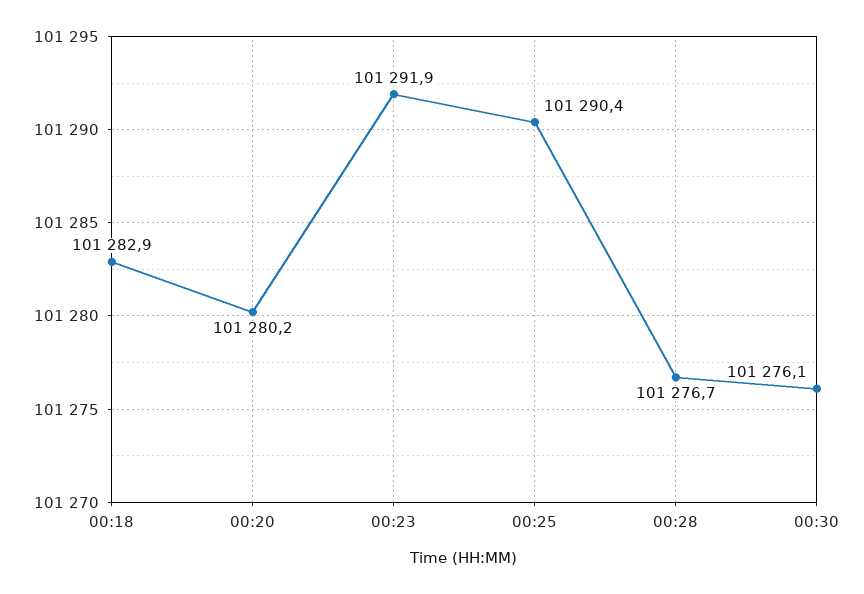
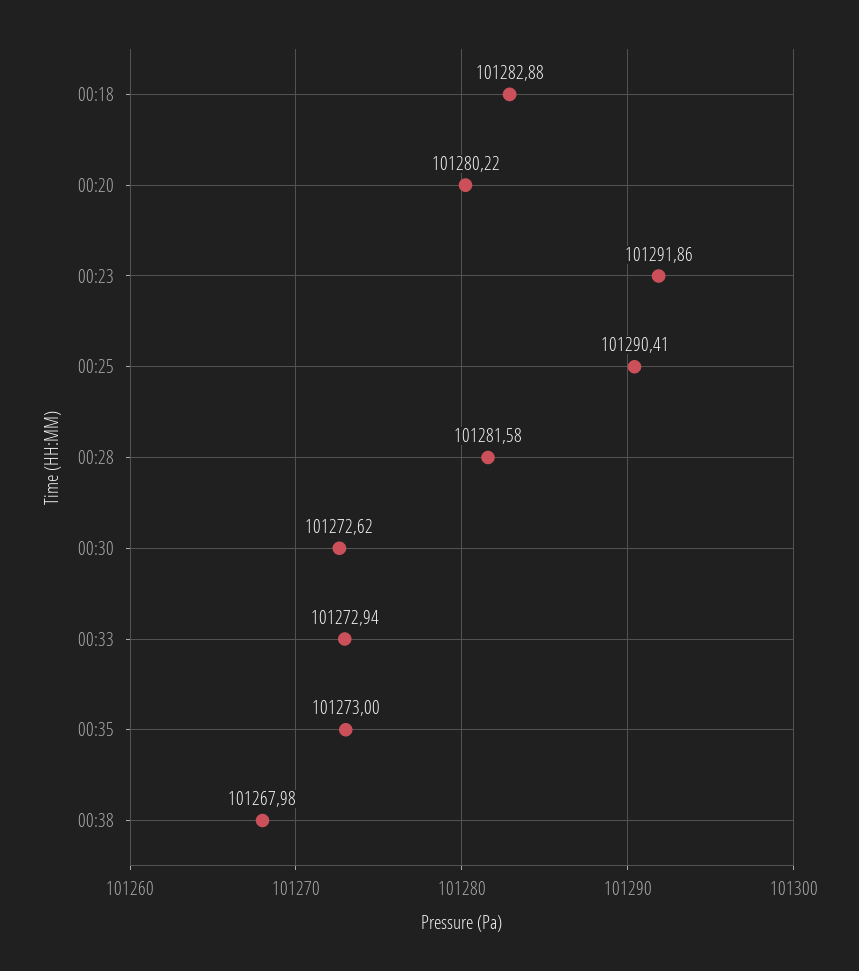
00:28: 101276.7 -> 101281.58
00:30: 101276.1 -> 101272.62
00:33: none -> 101272.94
00:35: none -> 101273
00:38: none -> 101267.98

